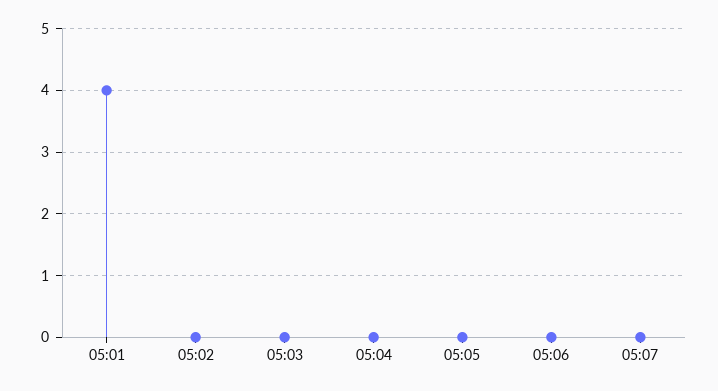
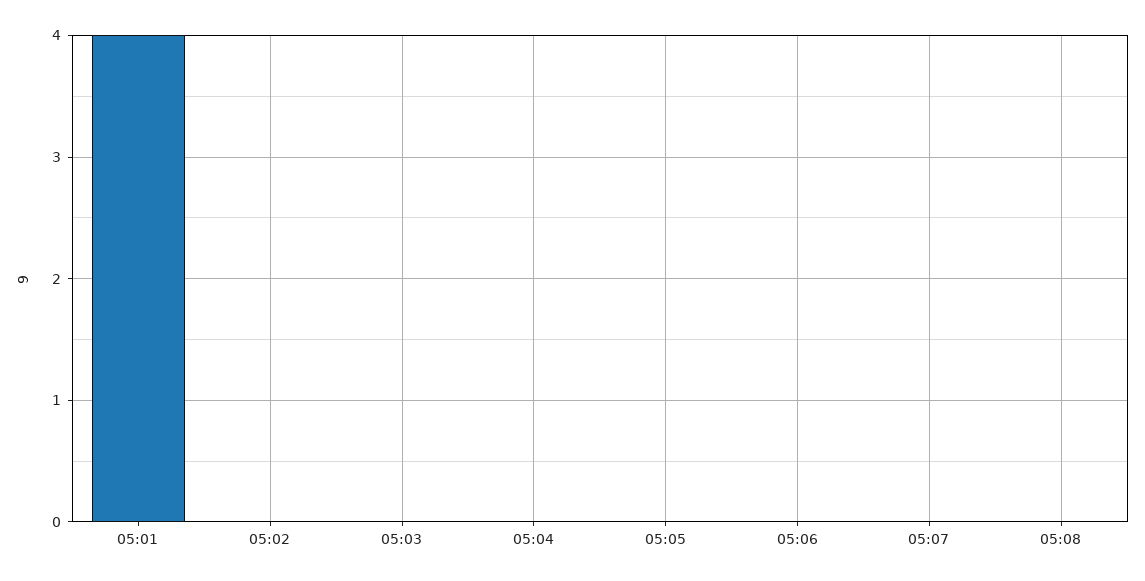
05:08: none -> 0

